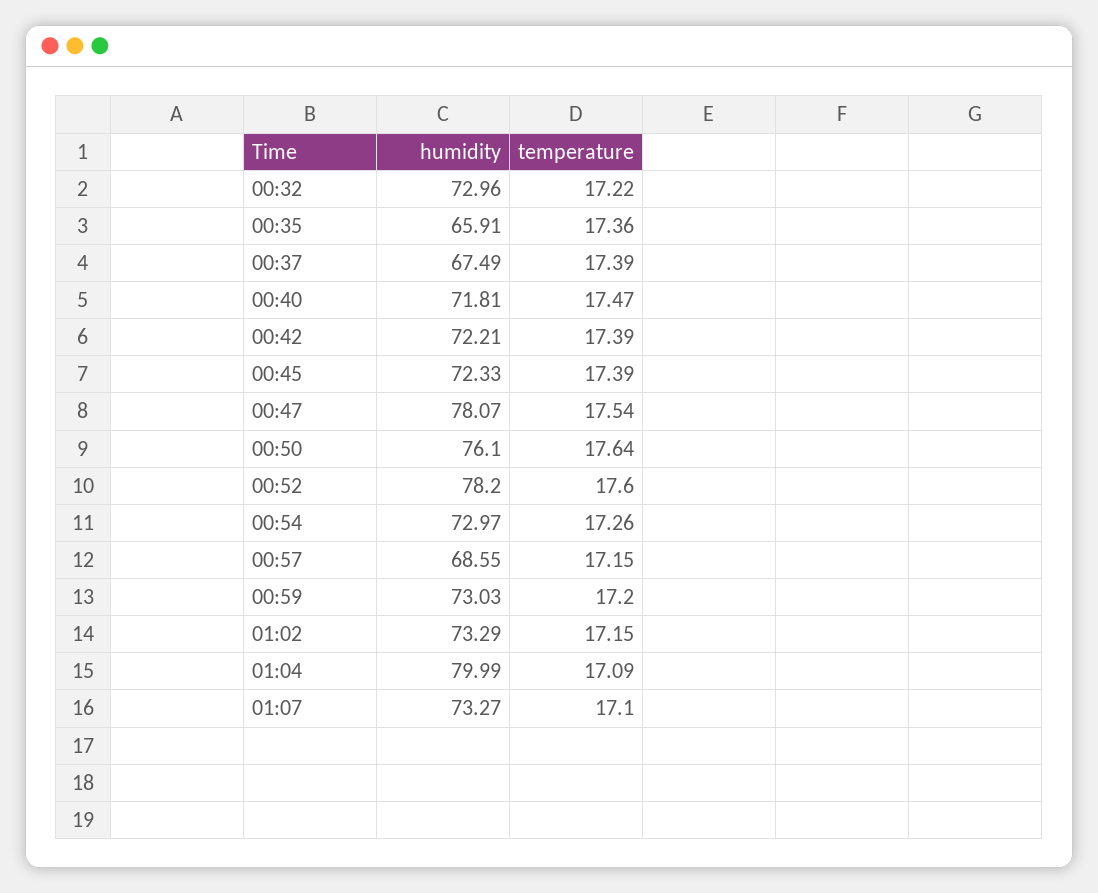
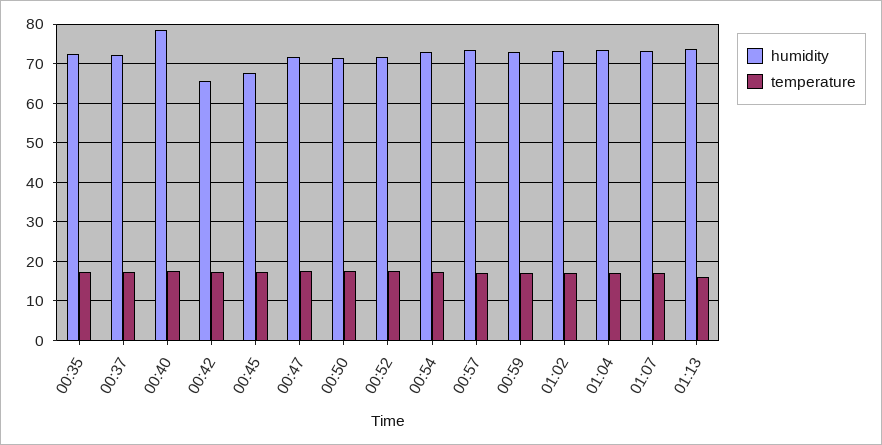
humidity, 00:32: 72.96 -> none
temperature, 00:32: 17.22 -> none
humidity, 00:35: 65.91 -> 72
humidity, 00:37: 67.49 -> 72
humidity, 00:40: 71.81 -> 78
humidity, 00:42: 72.21 -> 66
humidity, 00:45: 72.33 -> 68
humidity, 00:47: 78.07 -> 72
humidity, 00:50: 76.1 -> 72
humidity, 00:52: 78.2 -> 72
humidity, 00:57: 68.55 -> 74
humidity, 01:04: 79.99 -> 74
humidity, 01:13: none -> 74
temperature, 01:13: none -> 16

